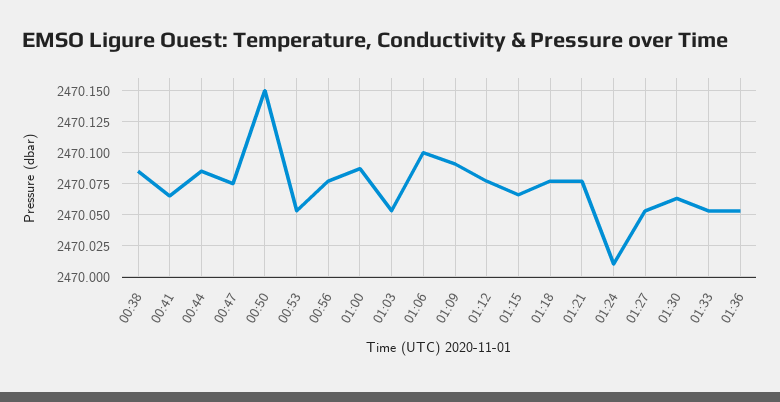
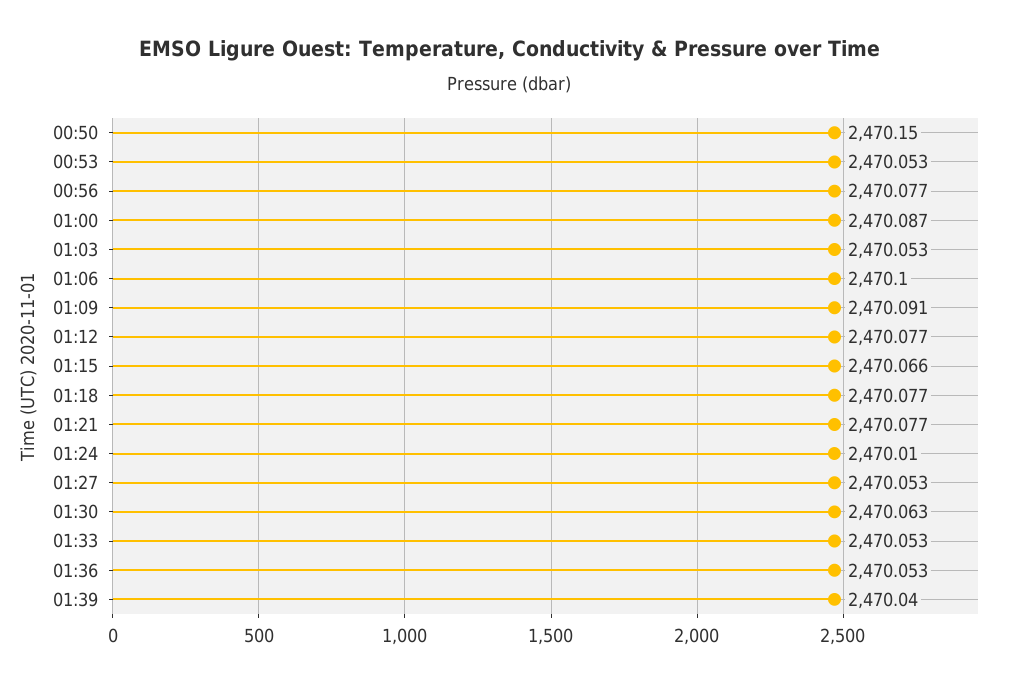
00:38: 2470.085 -> none
00:41: 2470.065 -> none
00:44: 2470.085 -> none
00:47: 2470.075 -> none
01:39: none -> 2470.04

